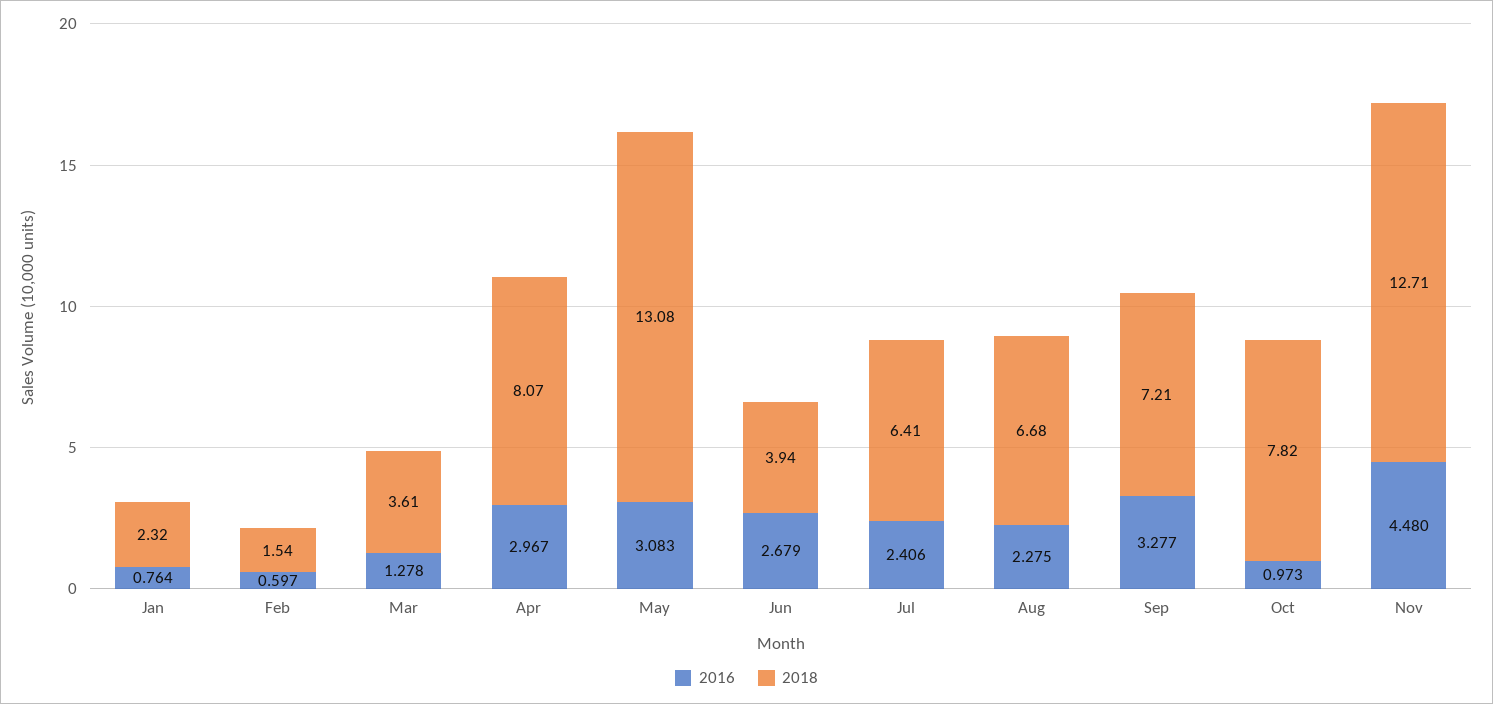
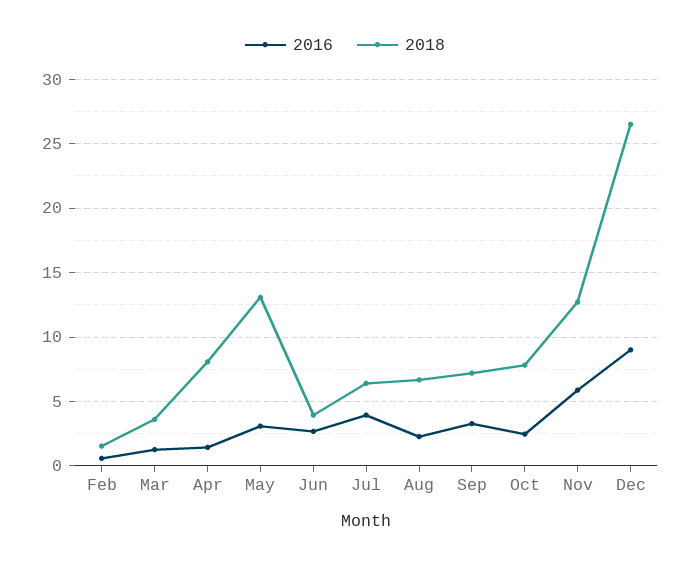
2016, Jan: 0.764 -> none
2018, Jan: 2.32 -> none
2016, Apr: 2.967 -> 1.5
2016, Jul: 2.406 -> 4
2016, Oct: 0.973 -> 2.5
2016, Nov: 4.48 -> 6
2016, Dec: none -> 9
2018, Dec: none -> 26.5

